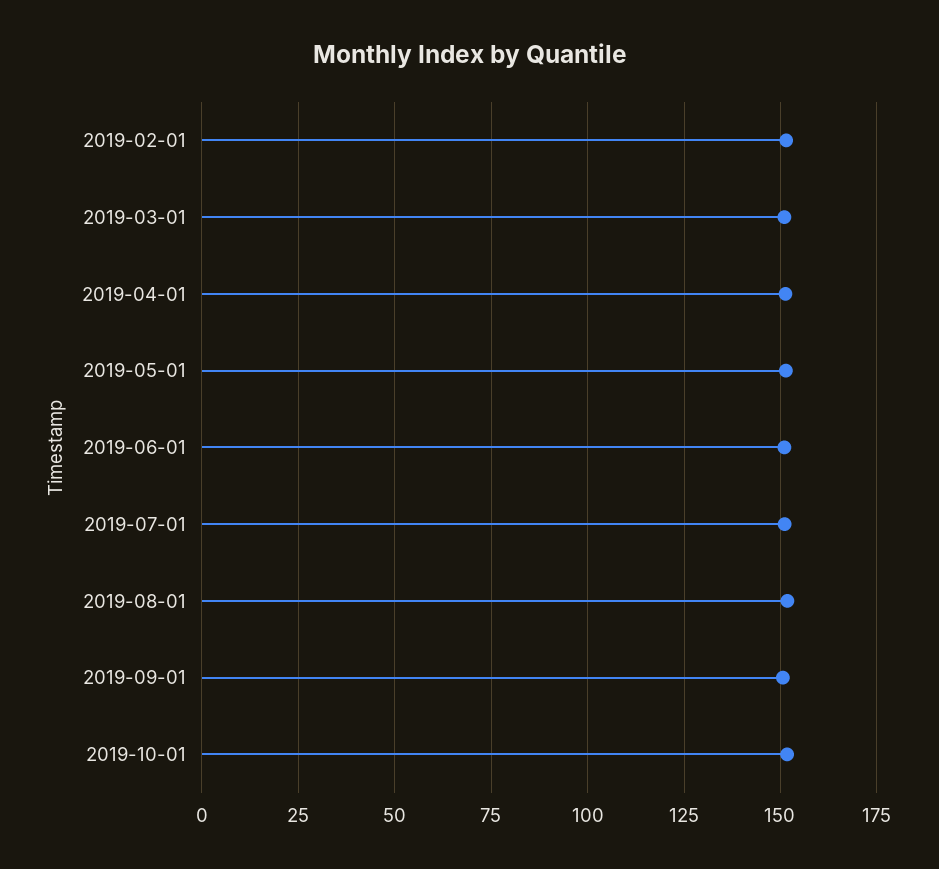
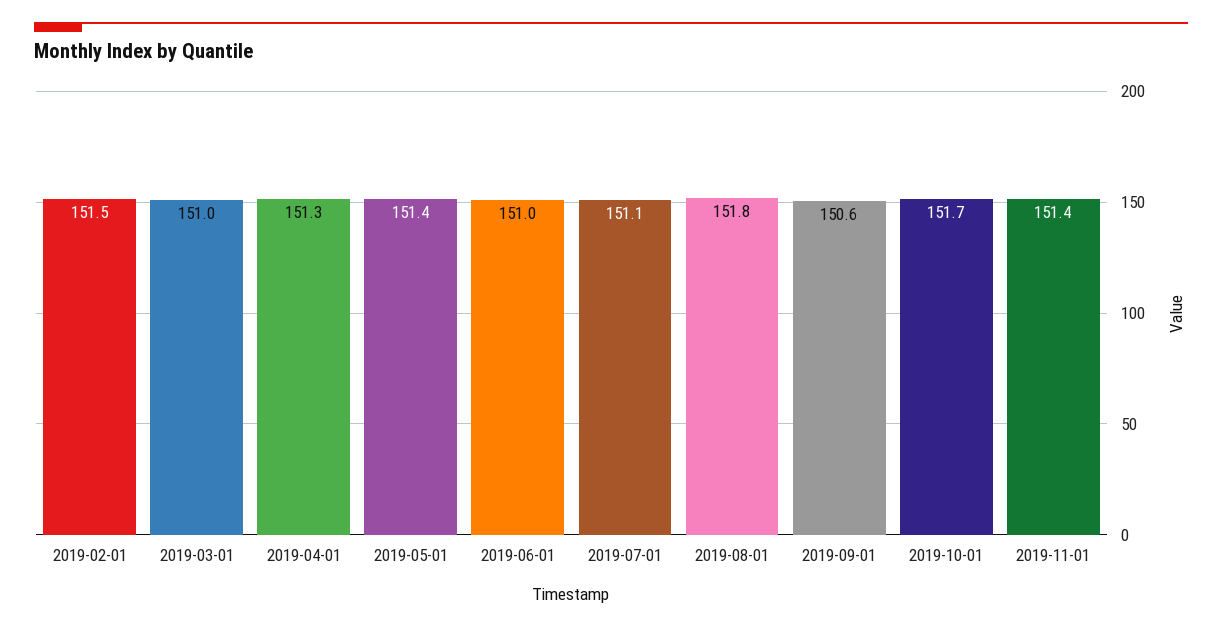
2019-11-01: none -> 151.4

